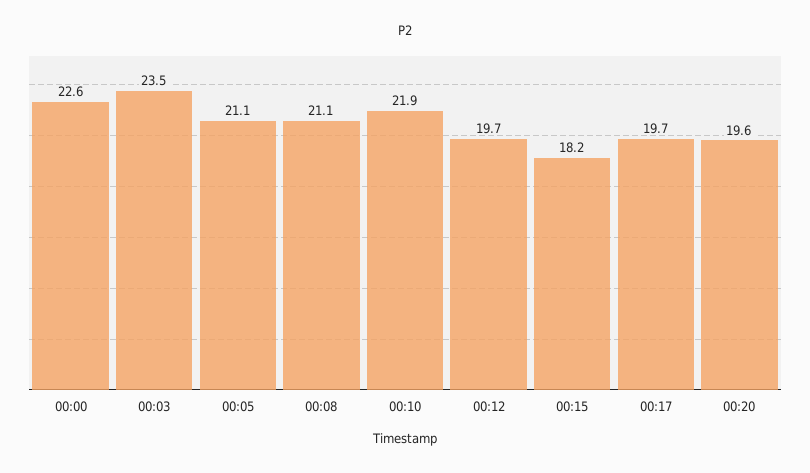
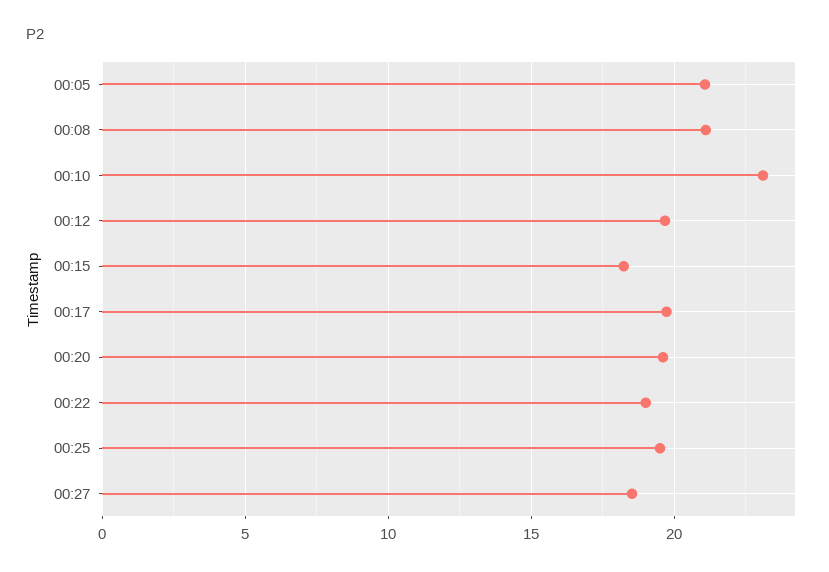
00:00: 22.6 -> none
00:03: 23.5 -> none
00:10: 21.9 -> 23
00:22: none -> 19
00:25: none -> 19.5
00:27: none -> 18.5

